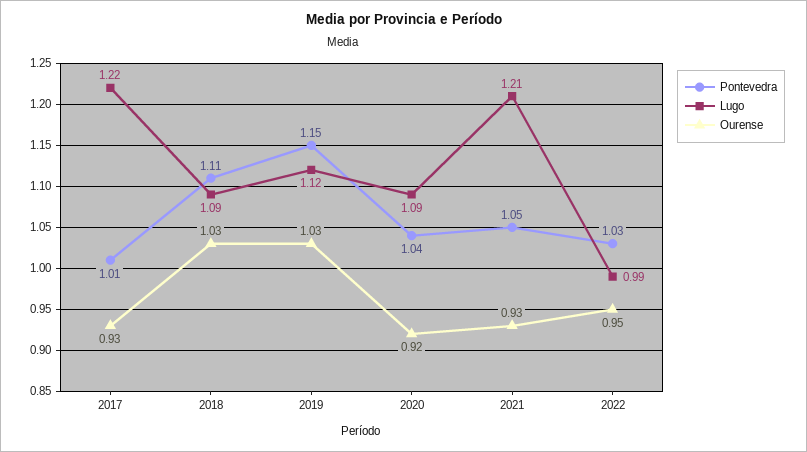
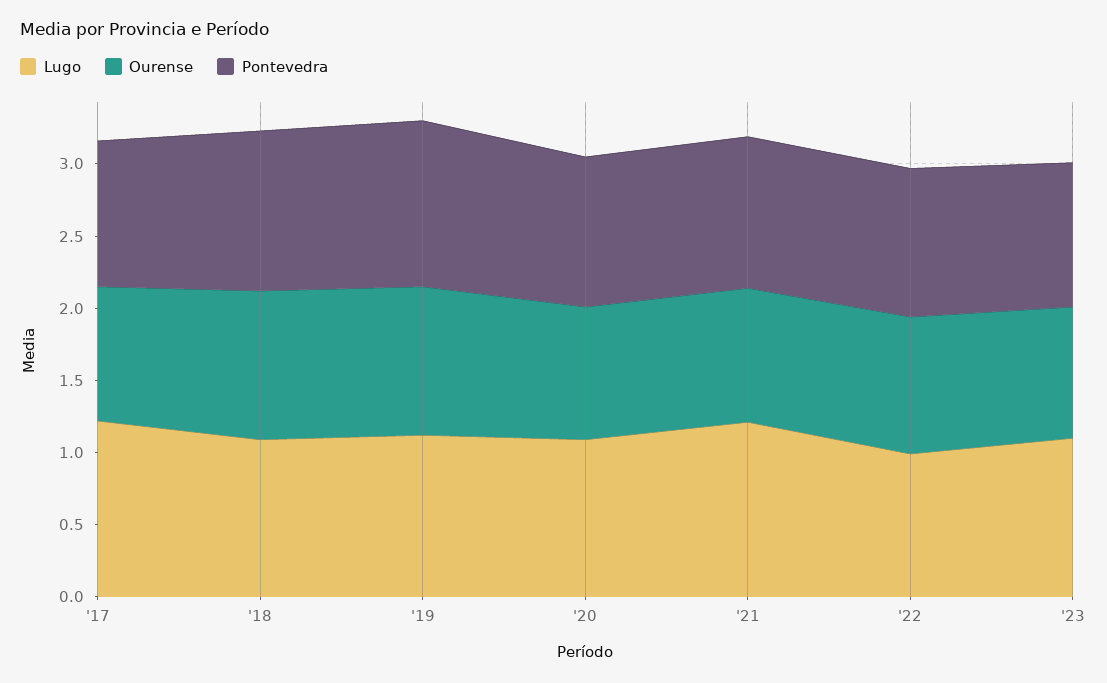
Lugo, '23: none -> 1.1
Ourense, '23: none -> 0.9
Pontevedra, '23: none -> 1

